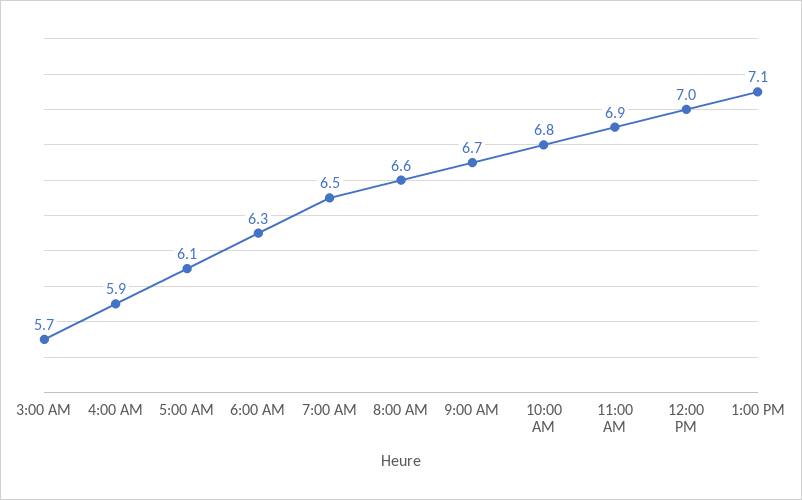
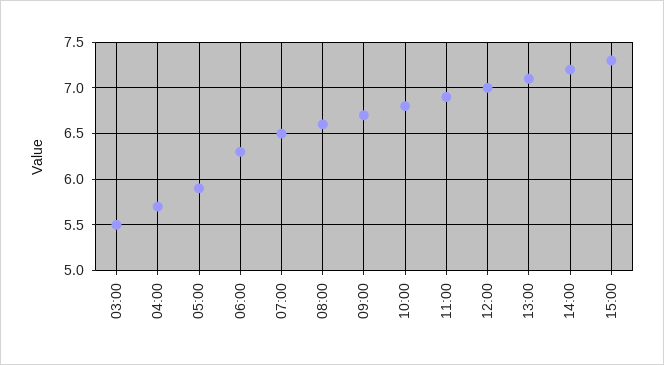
3:00 AM: 5.7 -> 5.5
4:00 AM: 5.9 -> 5.7
5:00 AM: 6.1 -> 5.9
14:00: none -> 7.2
15:00: none -> 7.3

